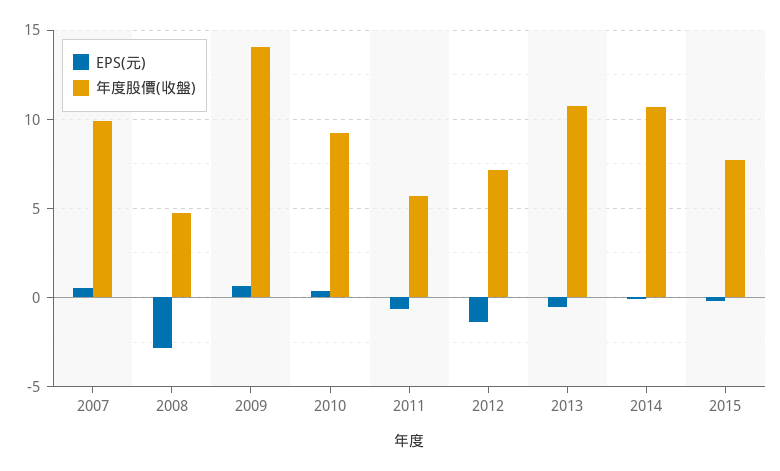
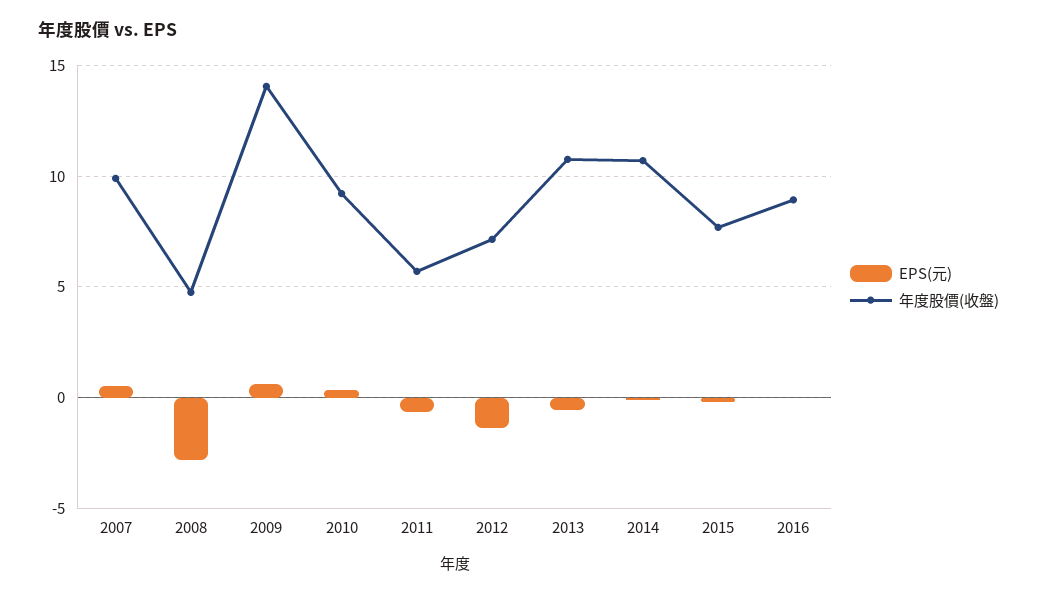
EPS(元), 2016: none -> 0
年度股價(收盤), 2016: none -> 9

